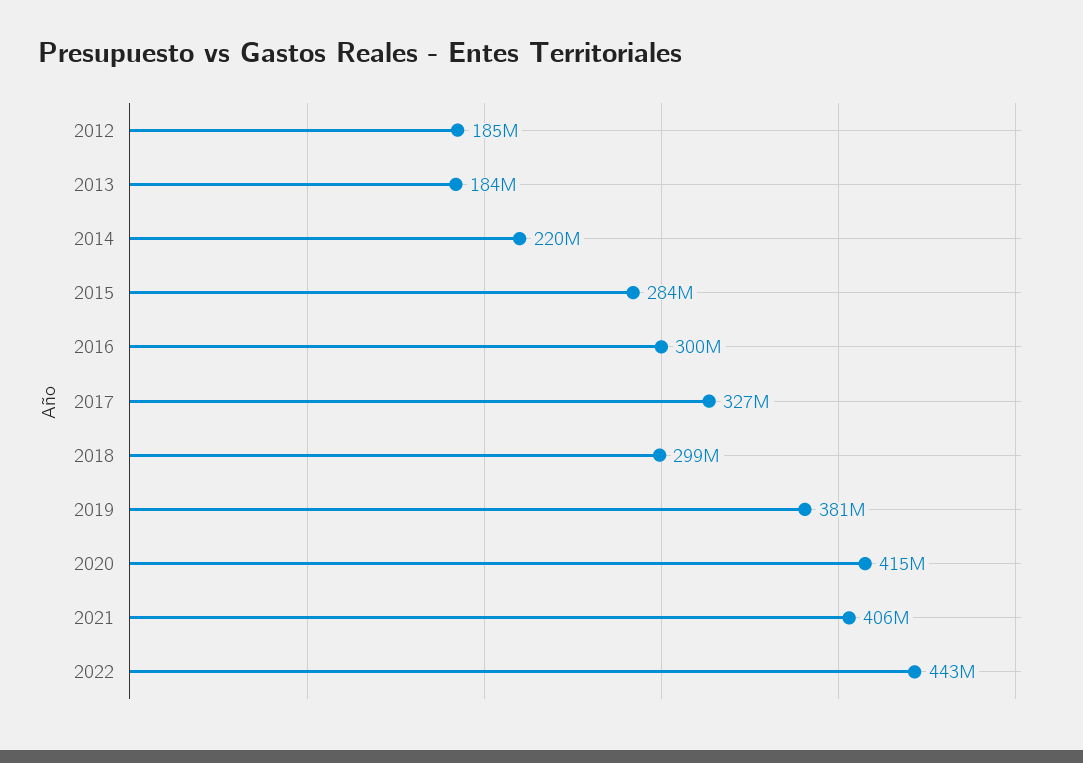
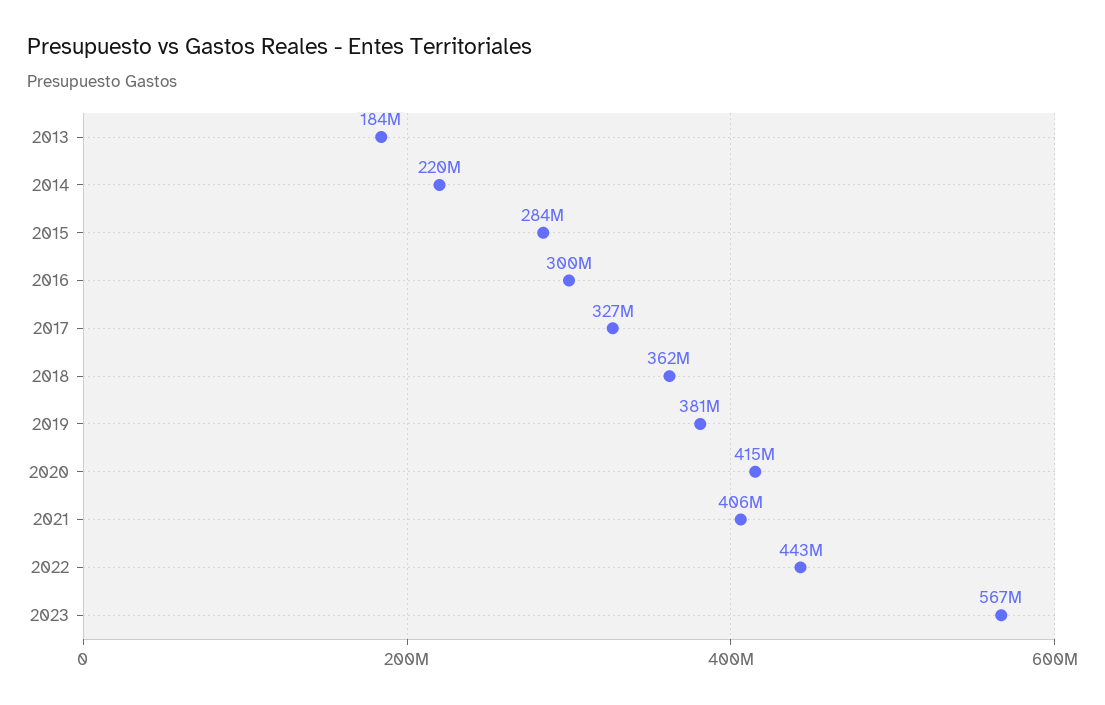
2012: 185000000 -> none
2018: 299000000 -> 362000000
2023: none -> 567000000

